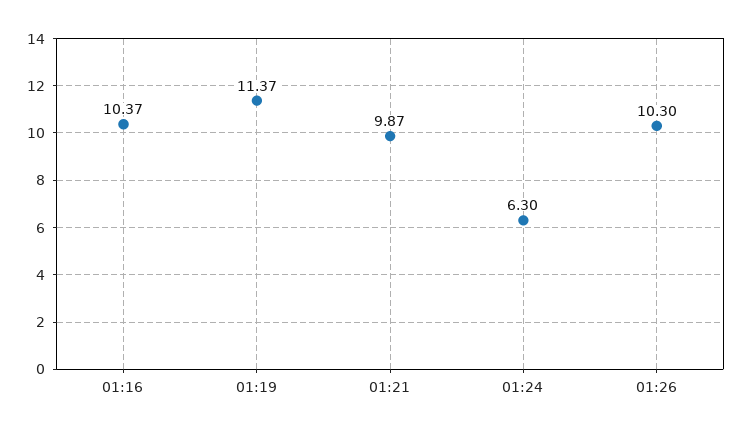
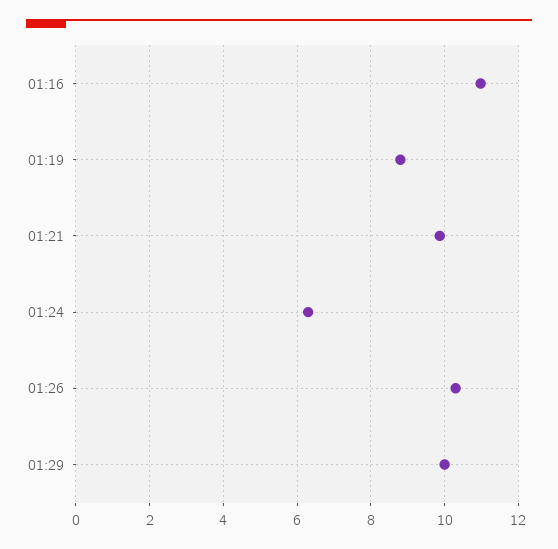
01:16: 10.37 -> 11
01:19: 11.37 -> 8.8
01:29: none -> 10

